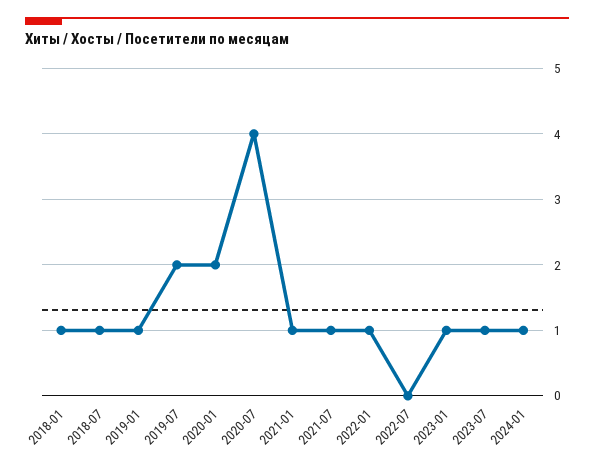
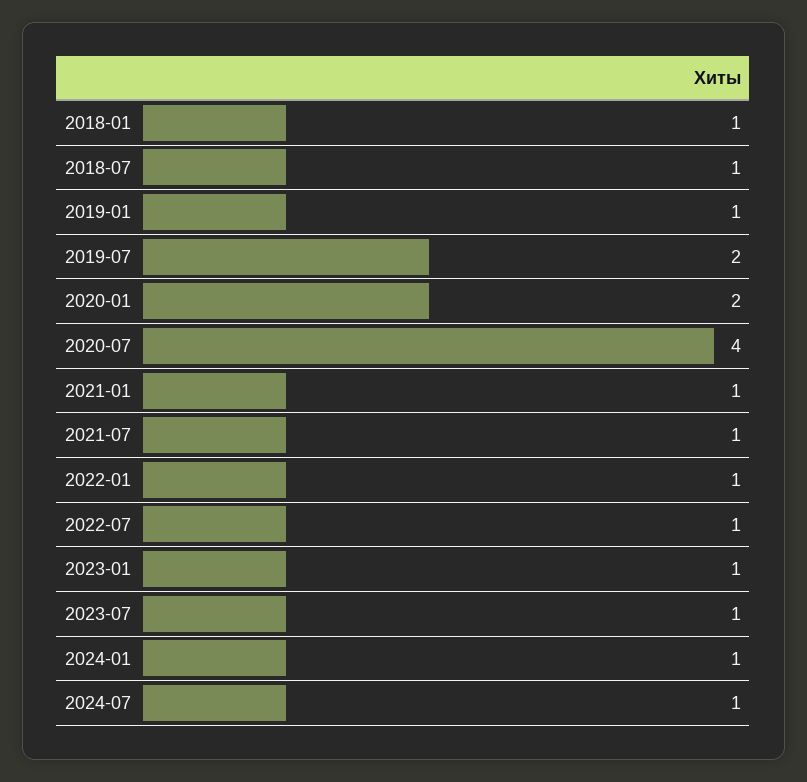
2022-07: 0 -> 1
2024-07: none -> 1

